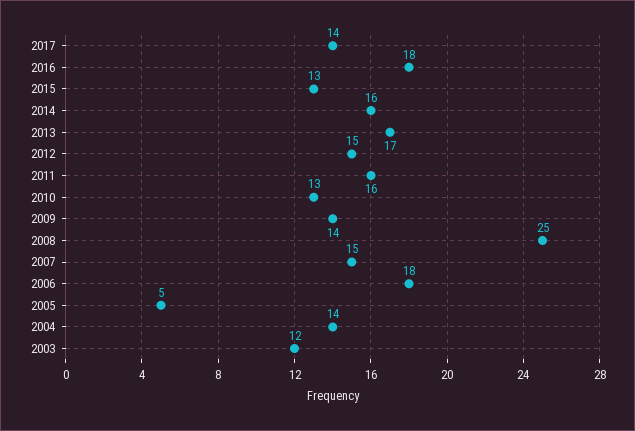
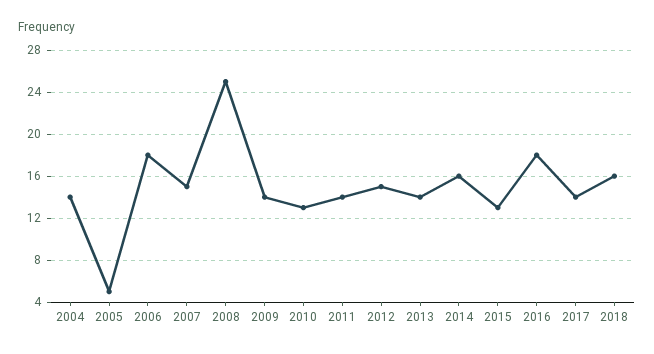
2013: 17 -> 14
2011: 16 -> 14
2003: 12 -> none
2018: none -> 16

